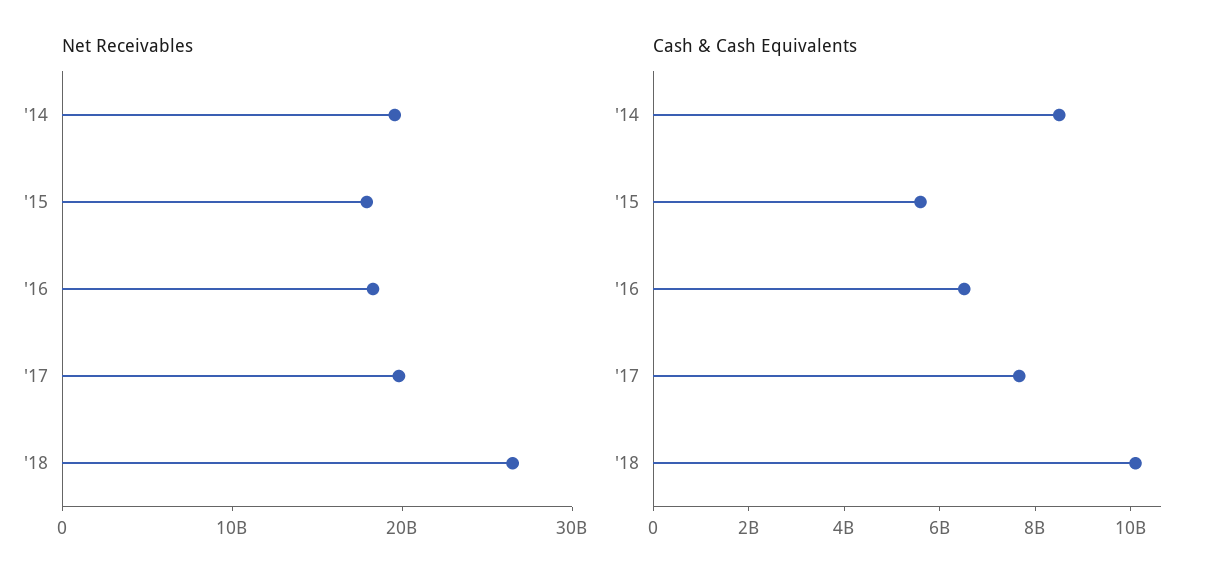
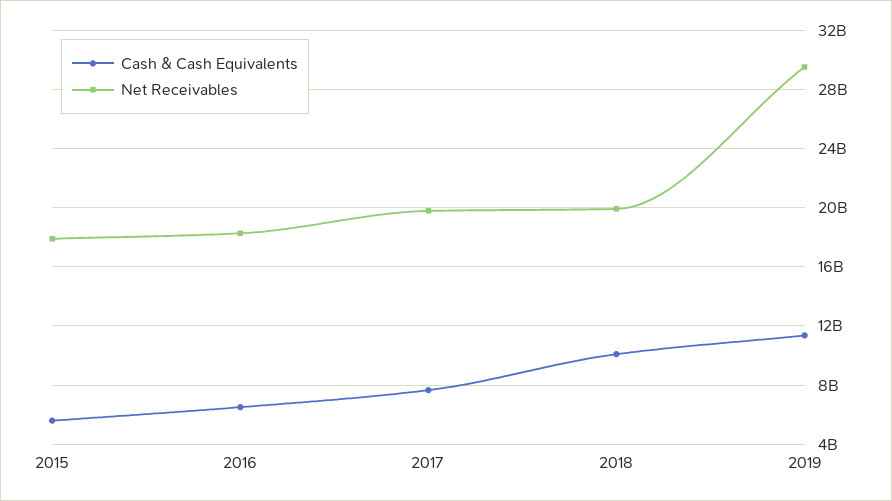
Net Receivables, '14: 20000000000 -> none
Net Receivables, '18: 26000000000 -> 20000000000
Cash & Cash Equivalents, '14: 8500000000 -> none
Cash & Cash Equivalents, 2019: none -> 11500000000
Net Receivables, 2019: none -> 29500000000

